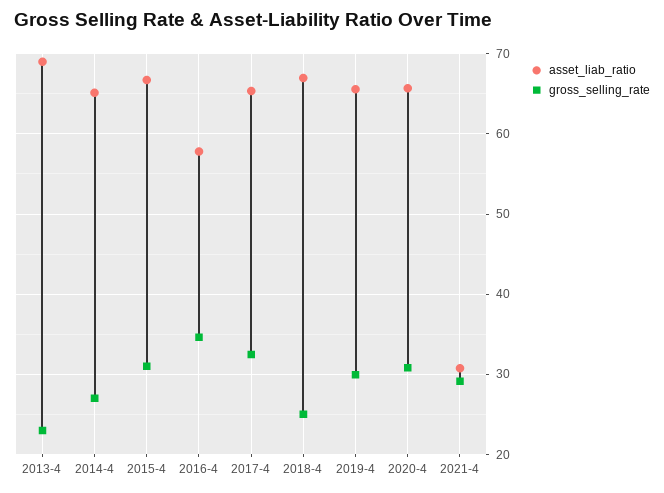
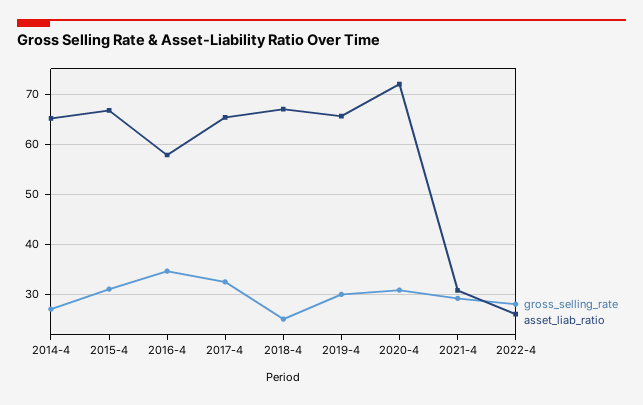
asset_liab_ratio, 2013-4: 69 -> none
gross_selling_rate, 2013-4: 23 -> none
asset_liab_ratio, 2020-4: 66 -> 72
gross_selling_rate, 2022-4: none -> 28
asset_liab_ratio, 2022-4: none -> 26

